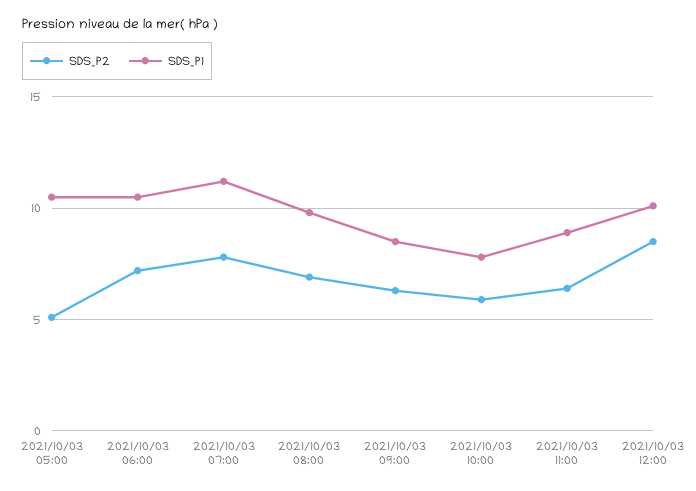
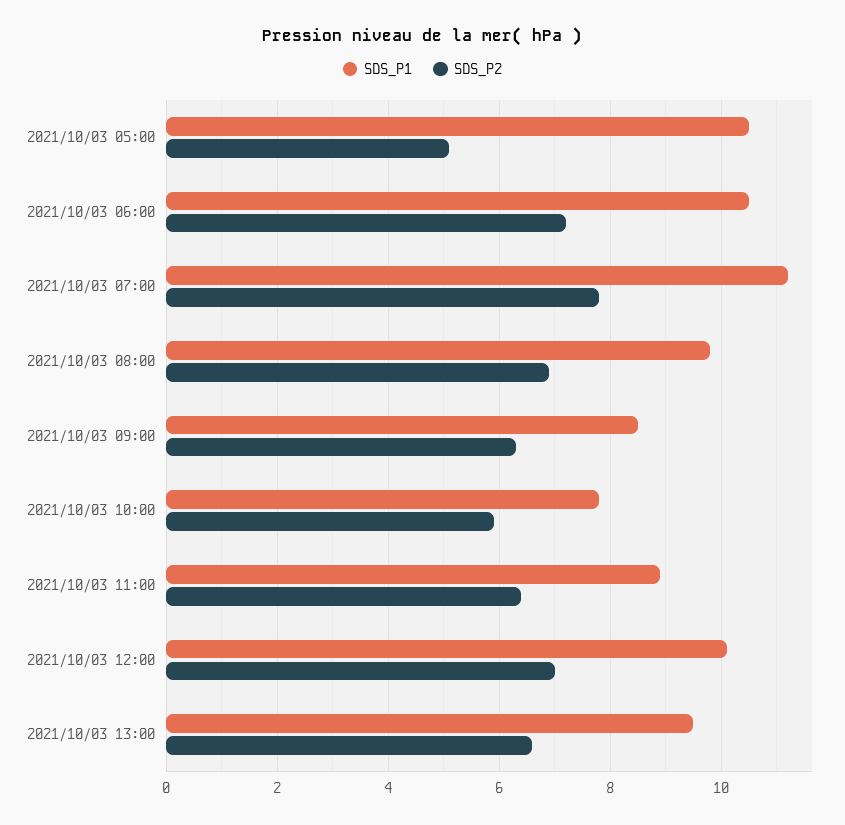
SDS_P2, 2021/10/03 12:00: 8.5 -> 7
SDS_P1, 2021/10/03 13:00: none -> 9.5
SDS_P2, 2021/10/03 13:00: none -> 6.5

